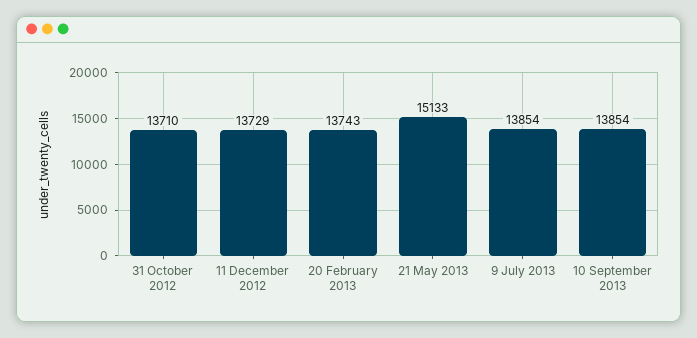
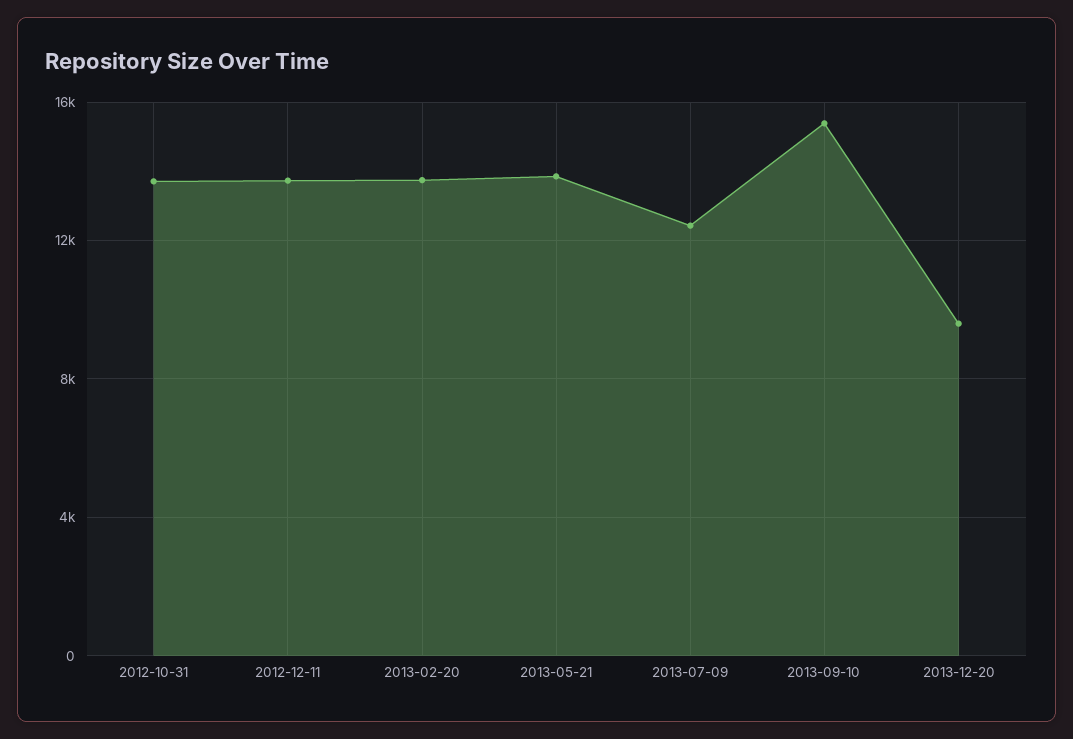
21 May 2013: 15133 -> 14000
9 July 2013: 13854 -> 12500
10 September 2013: 13854 -> 15500
2013-12-20: none -> 9500

